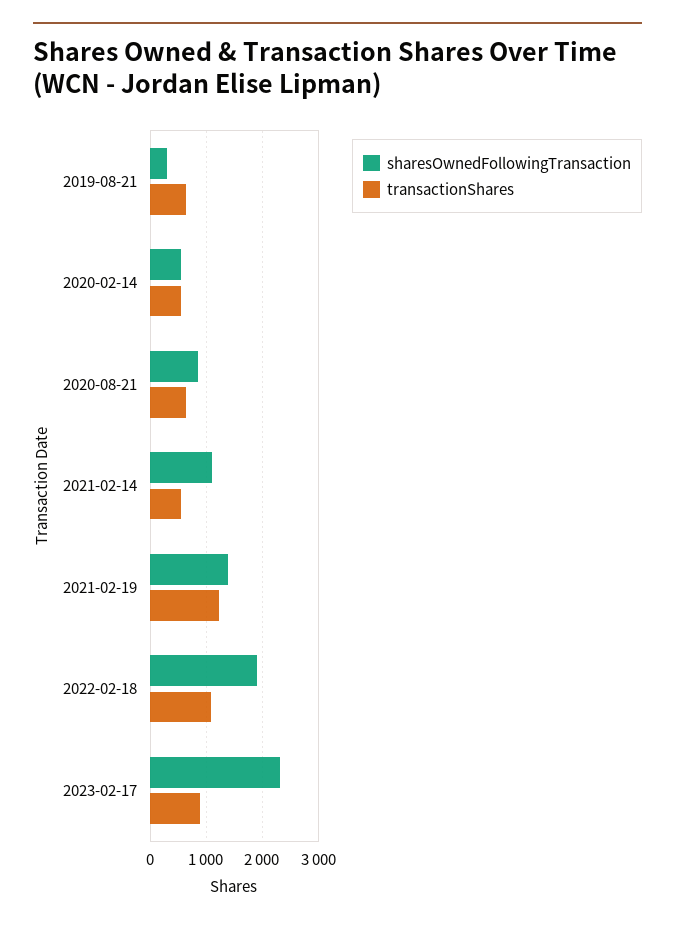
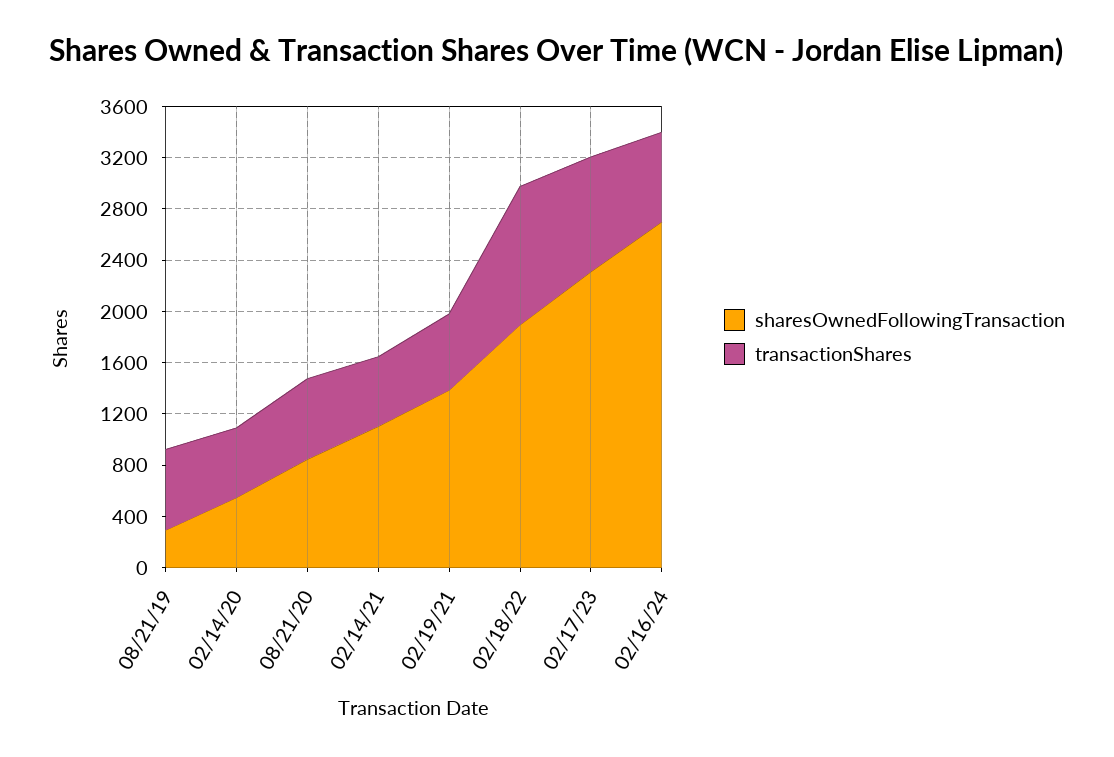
transactionShares, 2021-02-19: 1200 -> 600
sharesOwnedFollowingTransaction, 02/16/24: none -> 2700
transactionShares, 02/16/24: none -> 700

